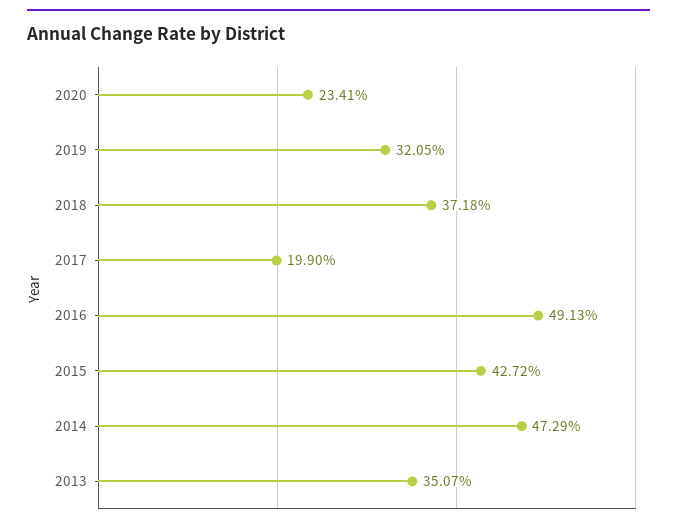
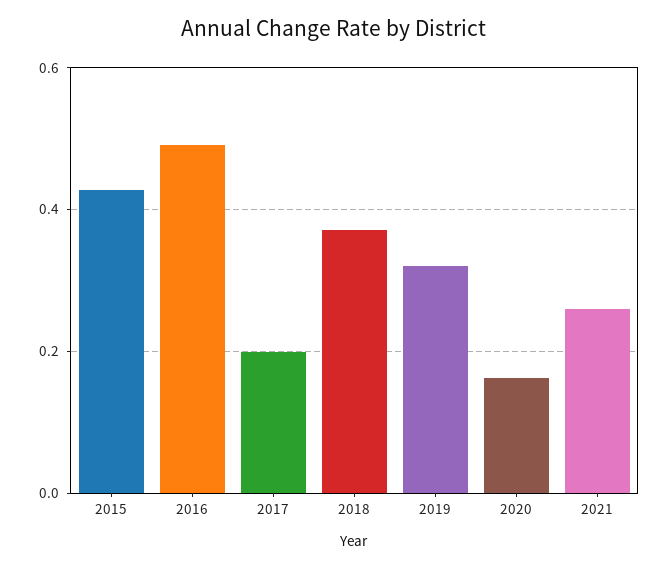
2020: 0.2341 -> 0.16
2014: 0.4729 -> none
2013: 0.3507 -> none
2021: none -> 0.26

